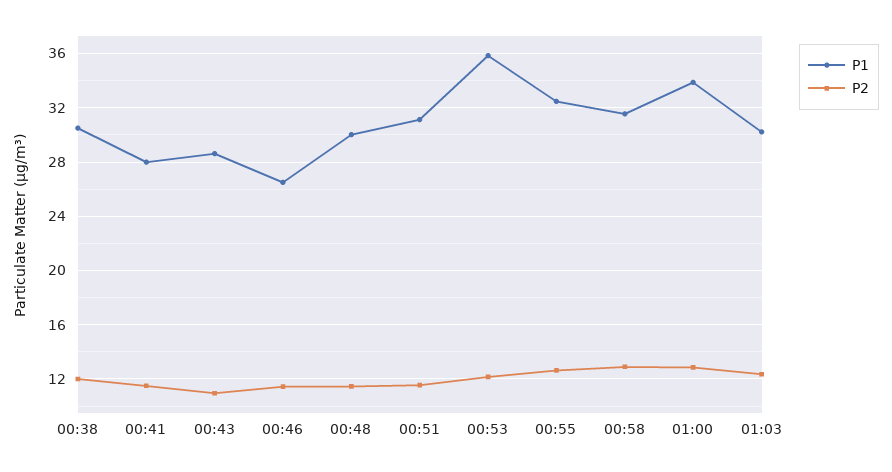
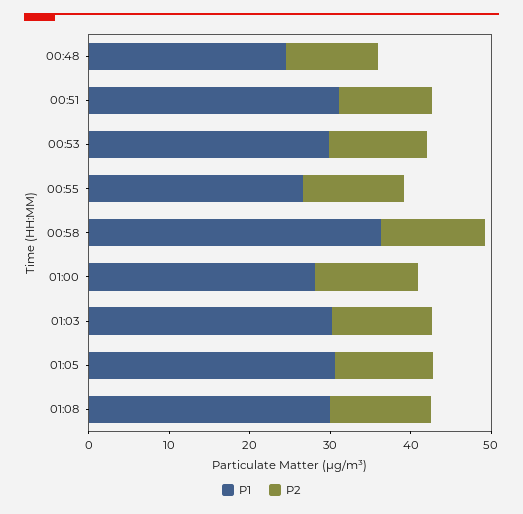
P1, 00:38: 30.5 -> none
P2, 00:38: 12 -> none
P1, 00:41: 28 -> none
P2, 00:41: 11.5 -> none
P1, 00:43: 28.5 -> none
P2, 00:43: 11 -> none
P1, 00:46: 26.5 -> none
P2, 00:46: 11.5 -> none
P1, 00:48: 30 -> 24
P1, 00:53: 36 -> 30
P1, 00:55: 32.5 -> 26
P1, 00:58: 31.5 -> 36
P1, 01:00: 34 -> 28
P1, 01:05: none -> 30
P2, 01:05: none -> 12
P1, 01:08: none -> 30
P2, 01:08: none -> 12

